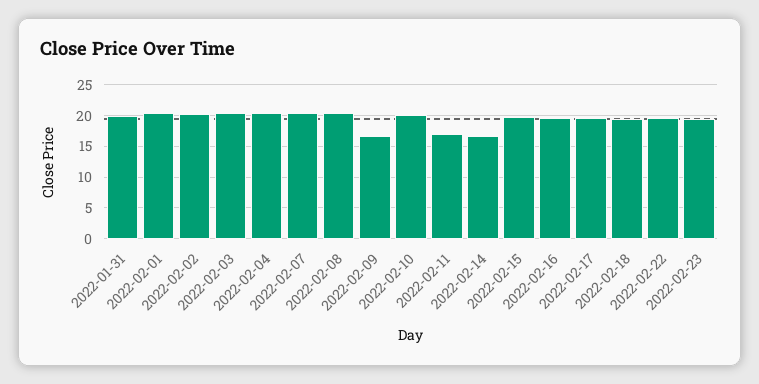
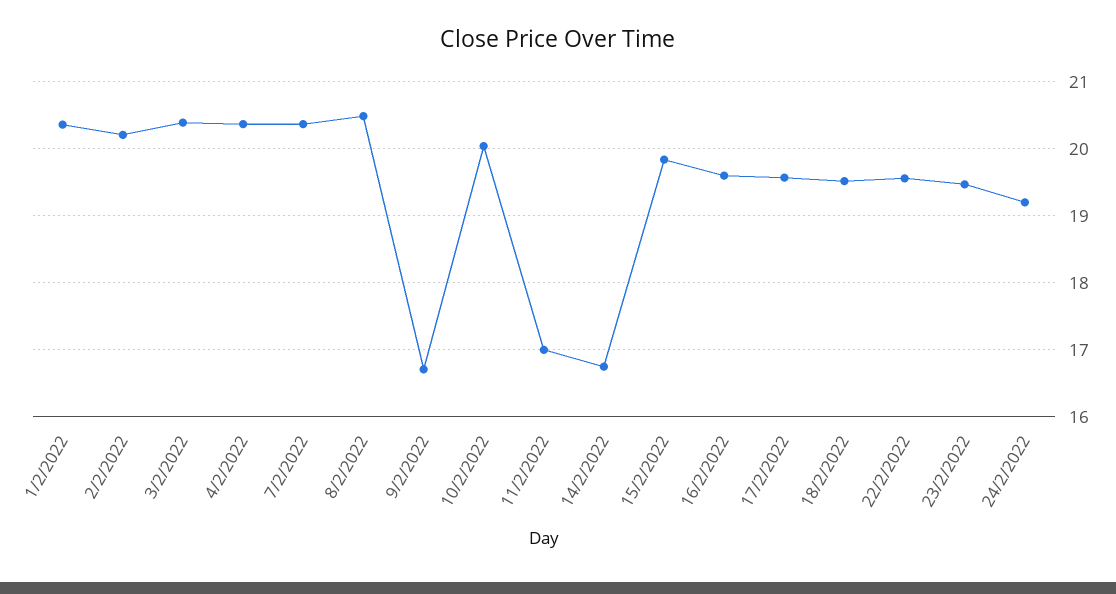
2022-01-31: 20 -> none
24/2/2022: none -> 19.2

